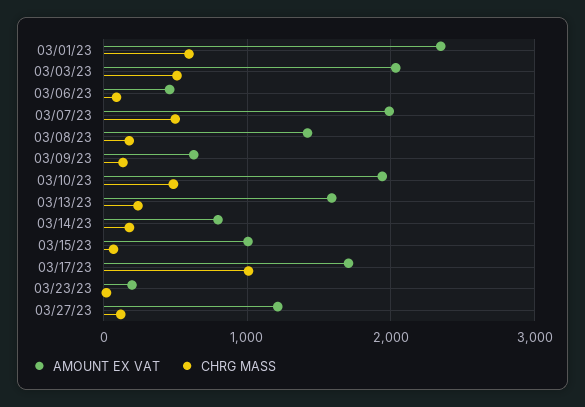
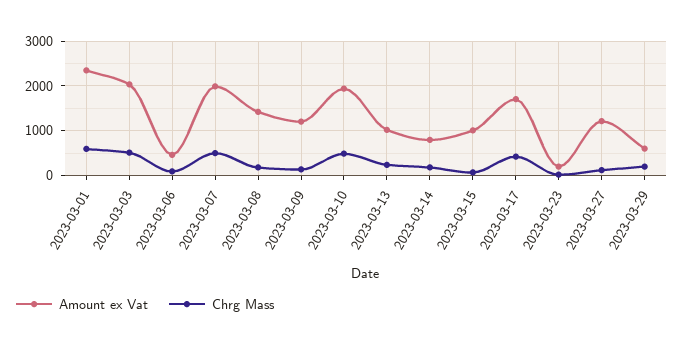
AMOUNT EX VAT, 03/09/23: 600 -> 1200
AMOUNT EX VAT, 03/13/23: 1600 -> 1000
CHRG MASS, 03/17/23: 1000 -> 400
AMOUNT EX VAT, 2023-03-29: none -> 600
CHRG MASS, 2023-03-29: none -> 200

